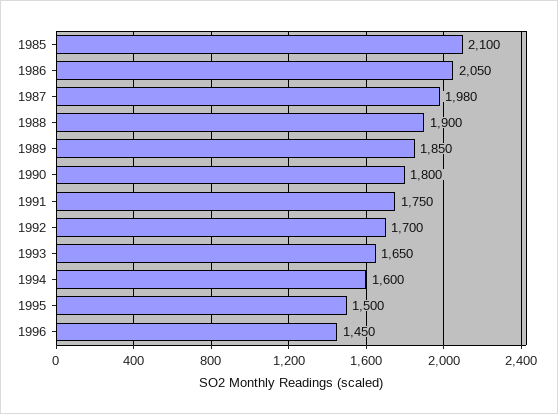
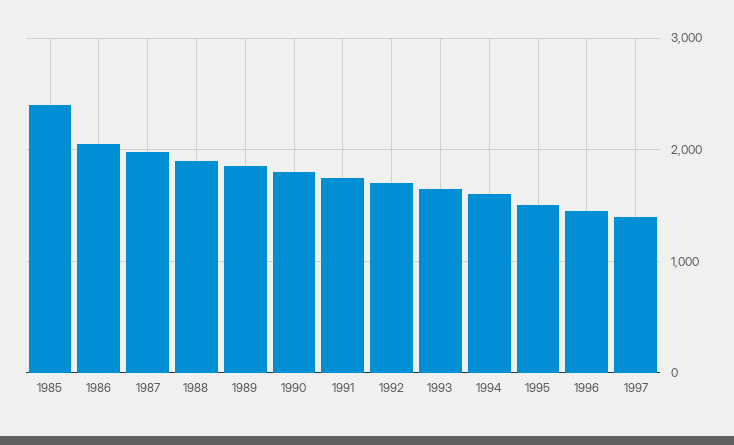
1985: 2100 -> 2400
1997: none -> 1400

